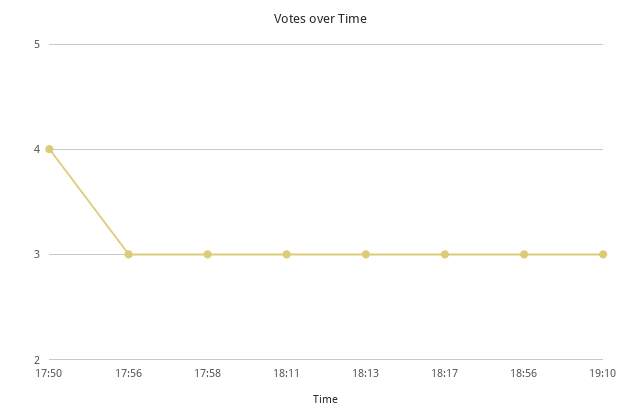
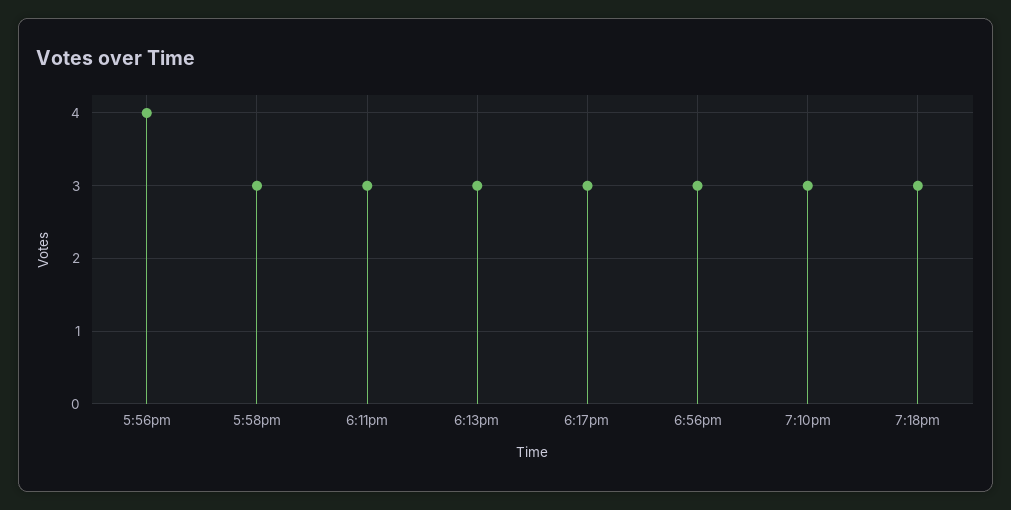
17:50: 4 -> none
17:56: 3 -> 4
7:18pm: none -> 3

